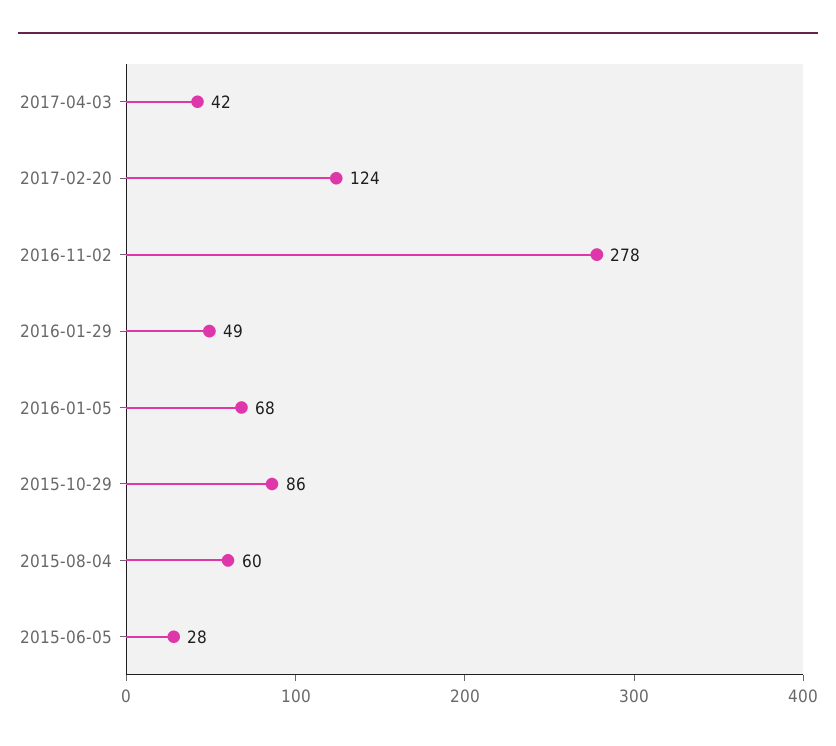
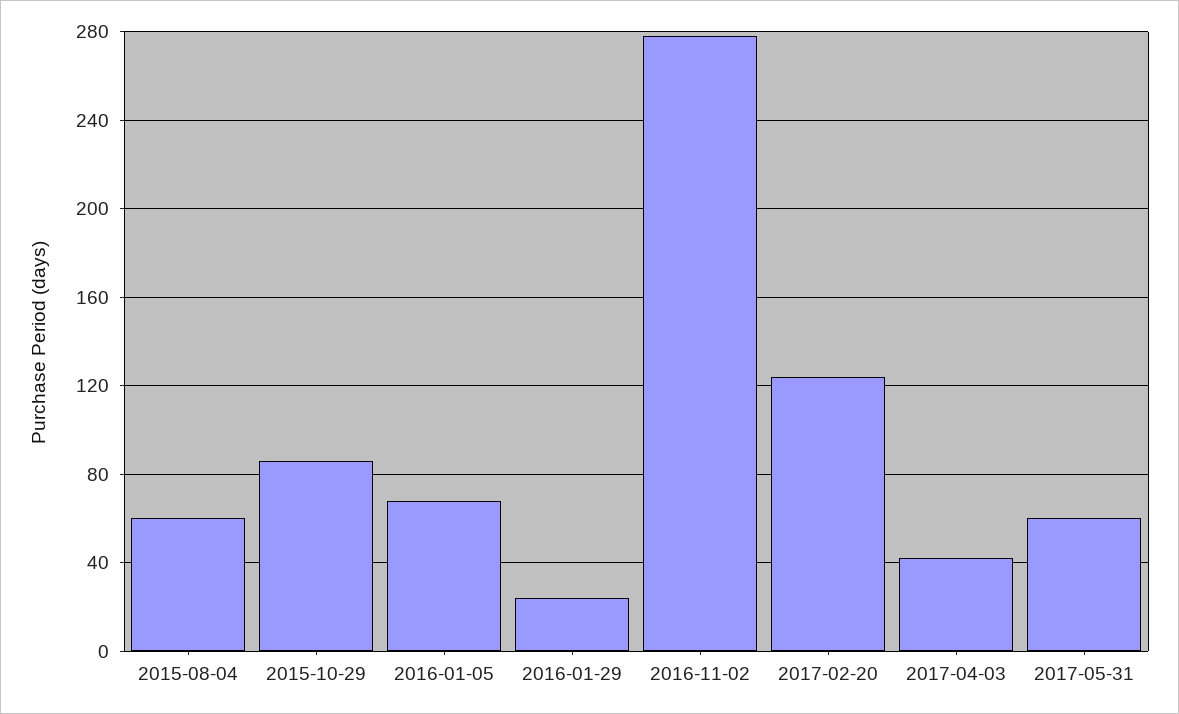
2016-01-29: 49 -> 25
2015-06-05: 28 -> none
2017-05-31: none -> 60

